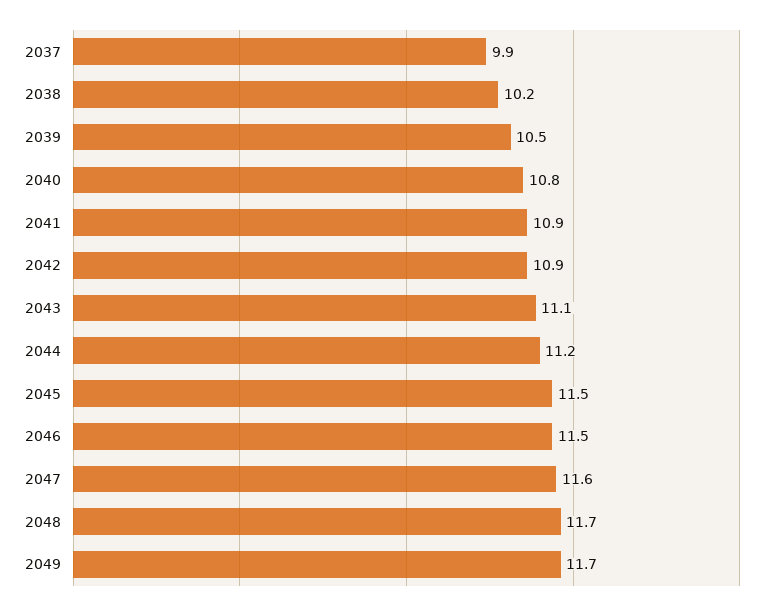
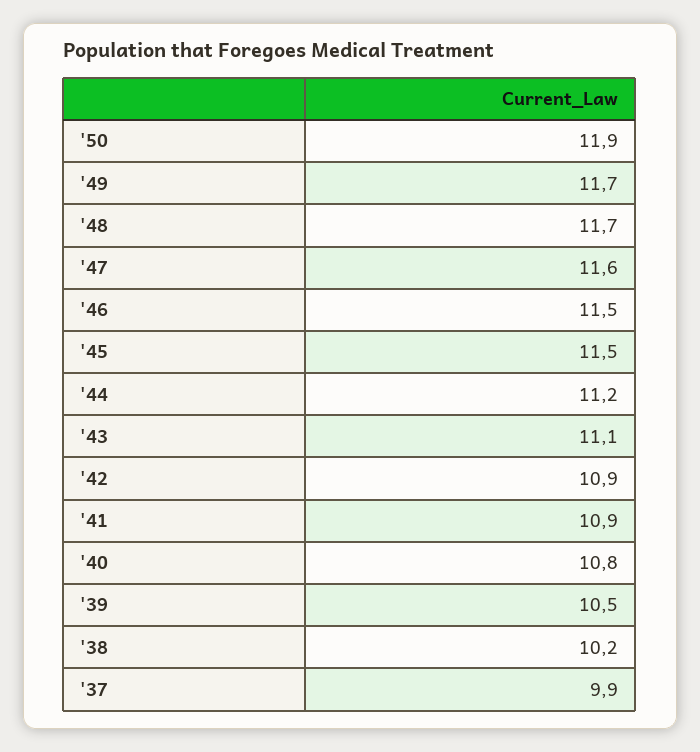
'50: none -> 11.9

